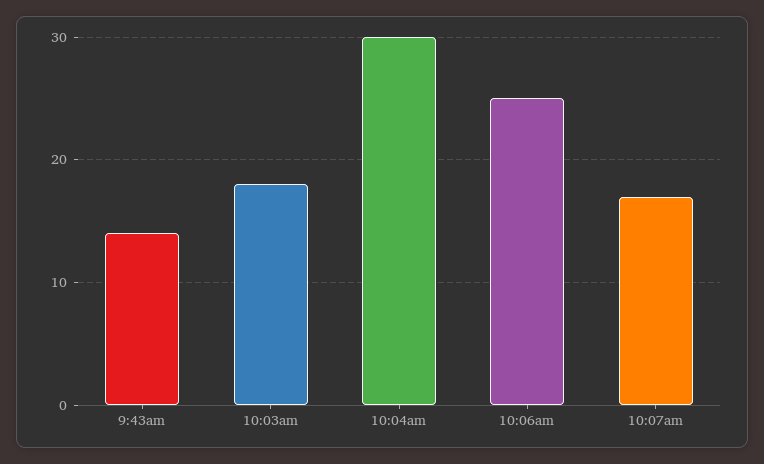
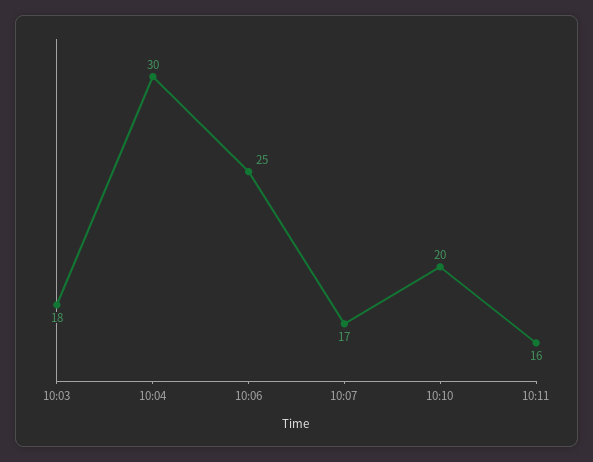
9:43am: 14 -> none
10:10: none -> 20
10:11: none -> 16

